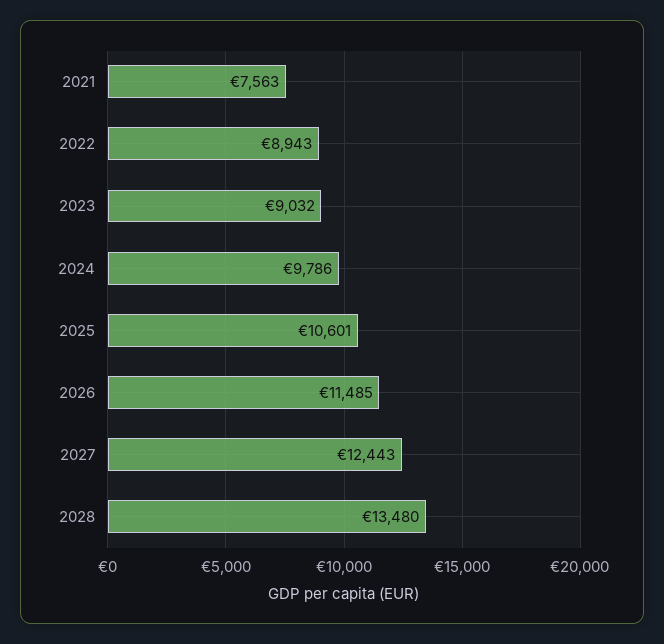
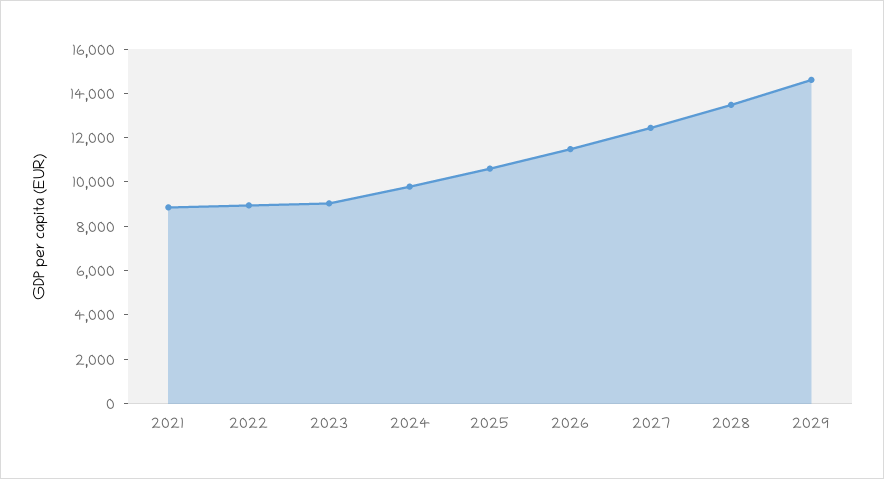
2021: 7563 -> 9000
2029: none -> 14500

